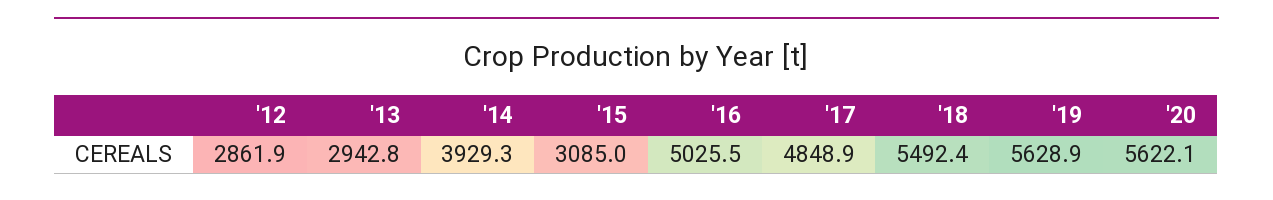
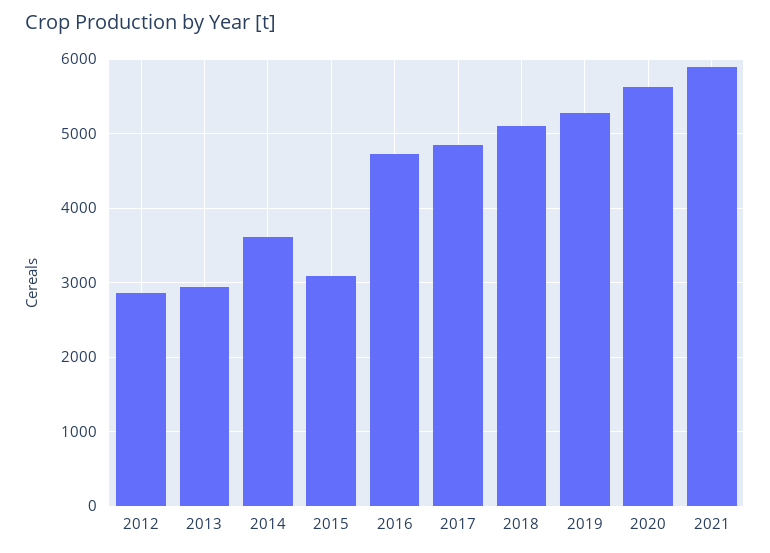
'14: 3929.3 -> 3600
'16: 5025.5 -> 4700
'18: 5492.4 -> 5100
'19: 5628.9 -> 5300
2021: none -> 5900

